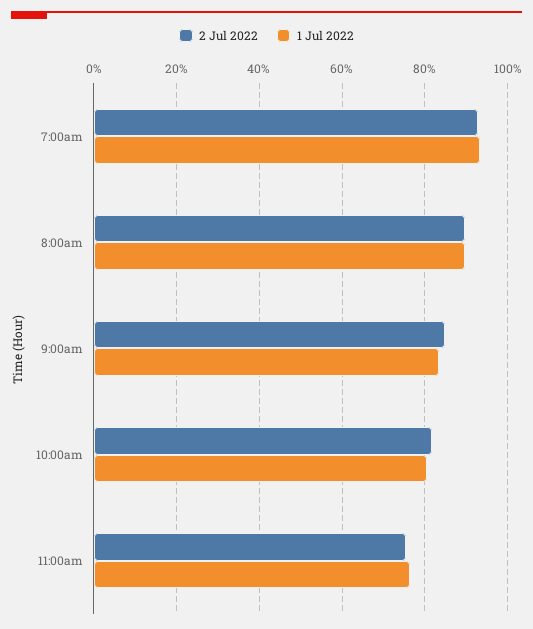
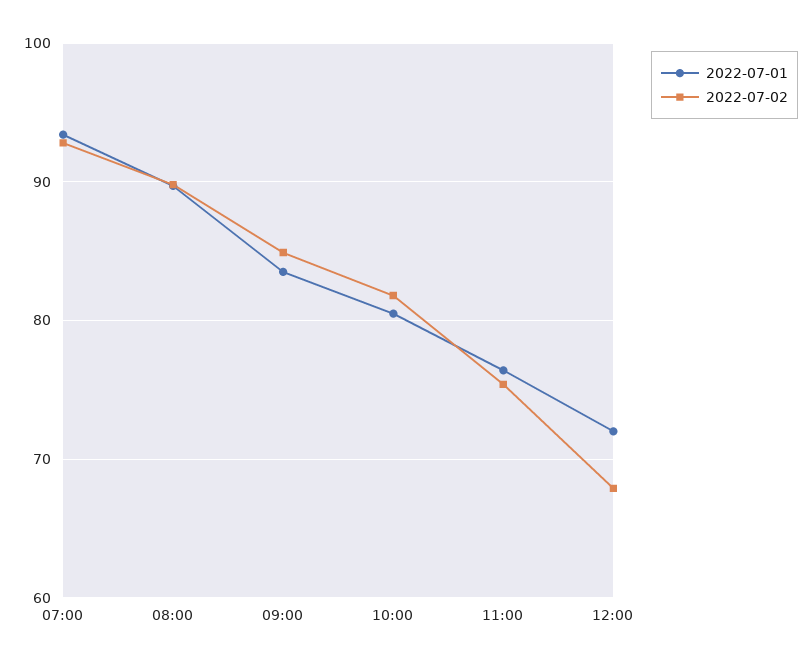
1 Jul 2022, 12:00: none -> 72
2 Jul 2022, 12:00: none -> 68

